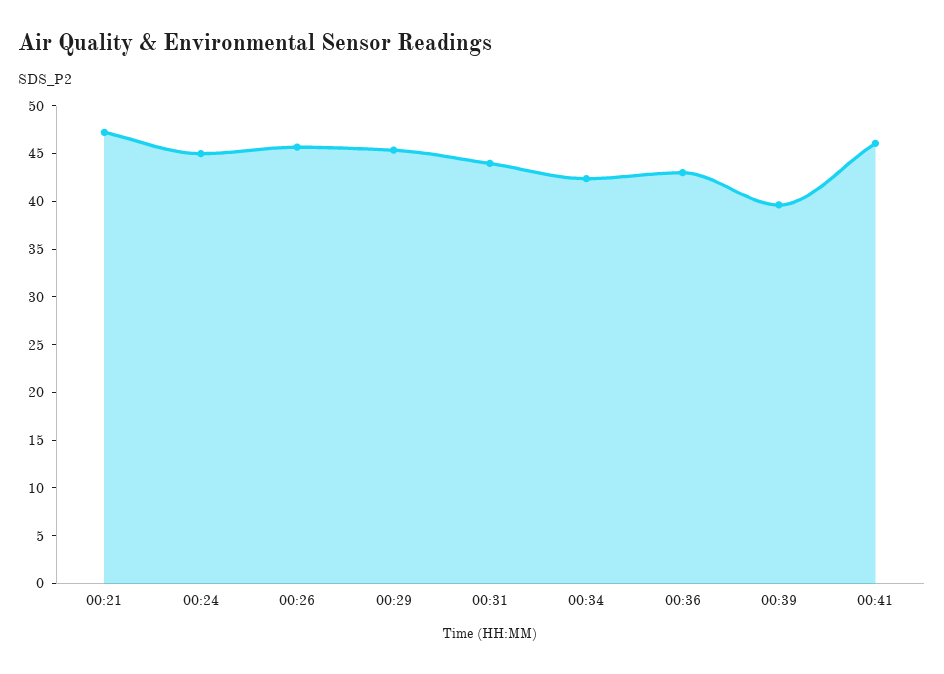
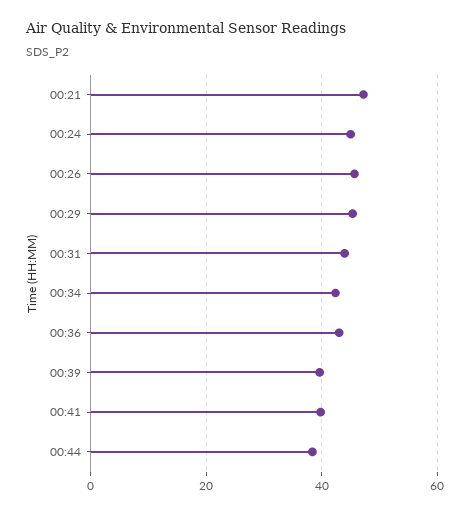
00:41: 46 -> 40
00:44: none -> 38

